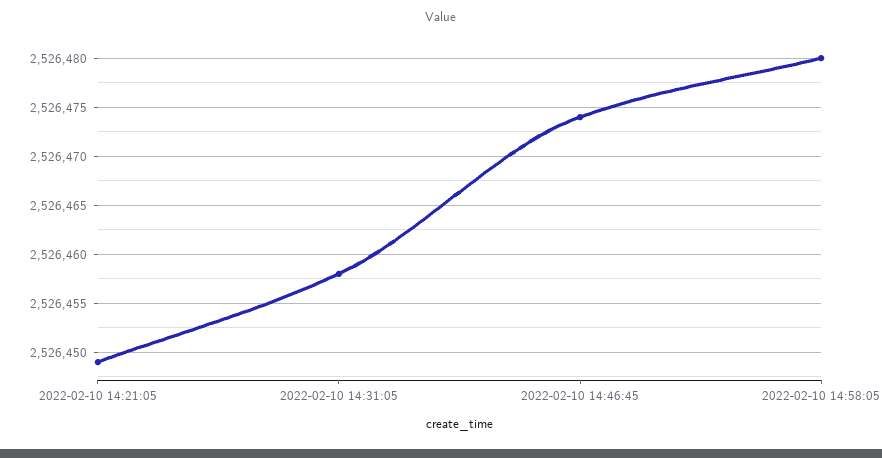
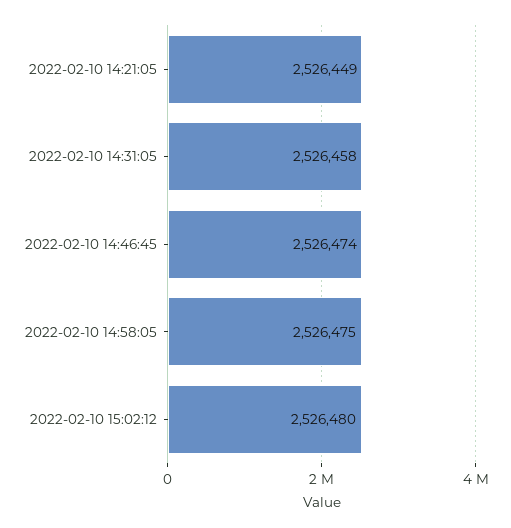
2022-02-10 14:58:05: 2526480 -> 2526475
2022-02-10 15:02:12: none -> 2526480

